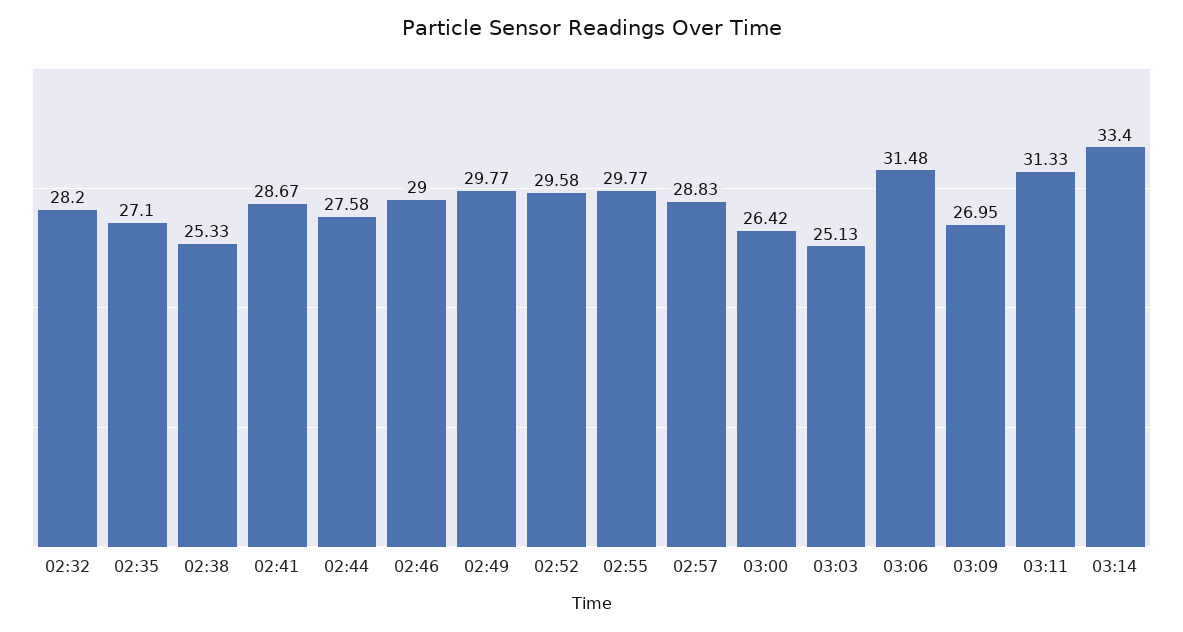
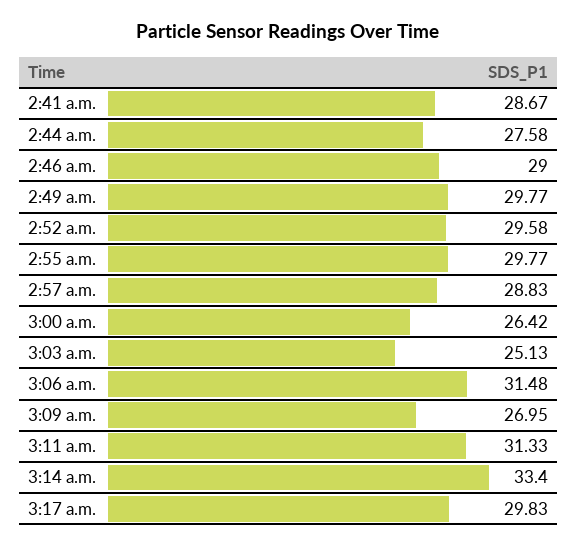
02:32: 28.2 -> none
02:35: 27.1 -> none
02:38: 25.33 -> none
3:17 a.m.: none -> 29.83

